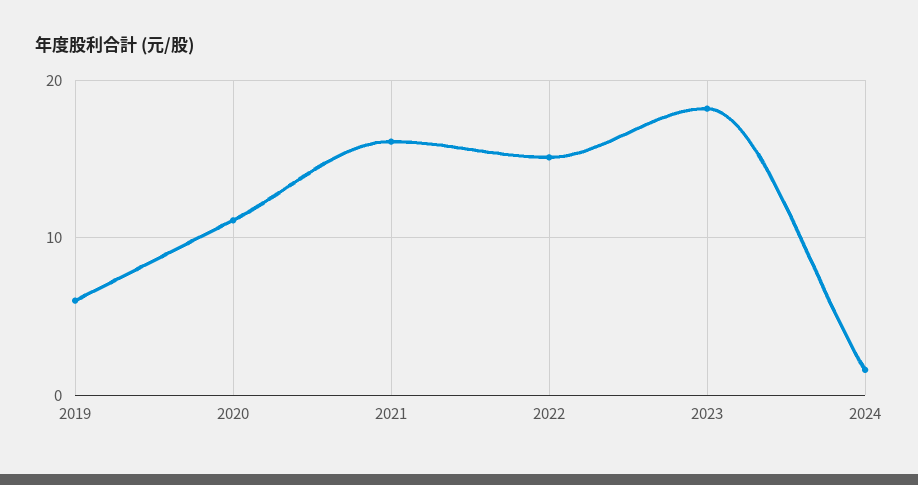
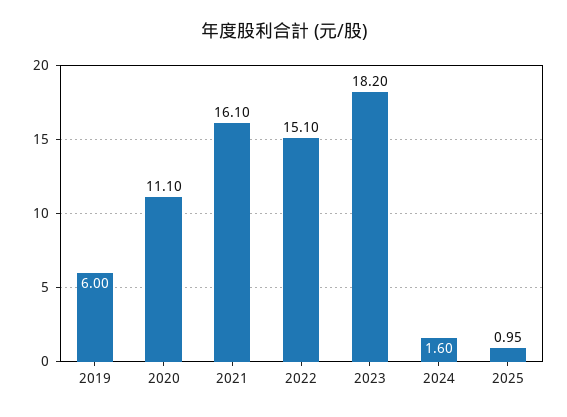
2025: none -> 0.95

